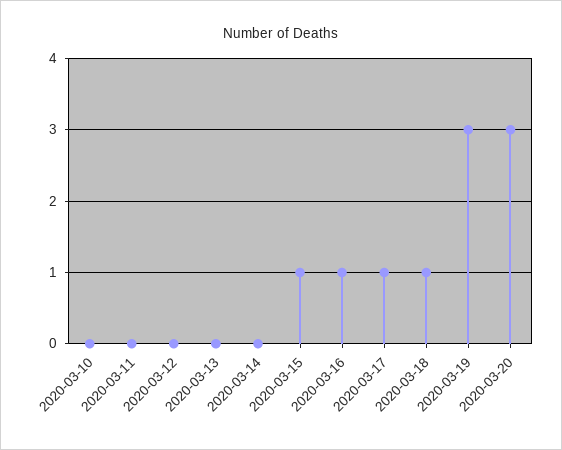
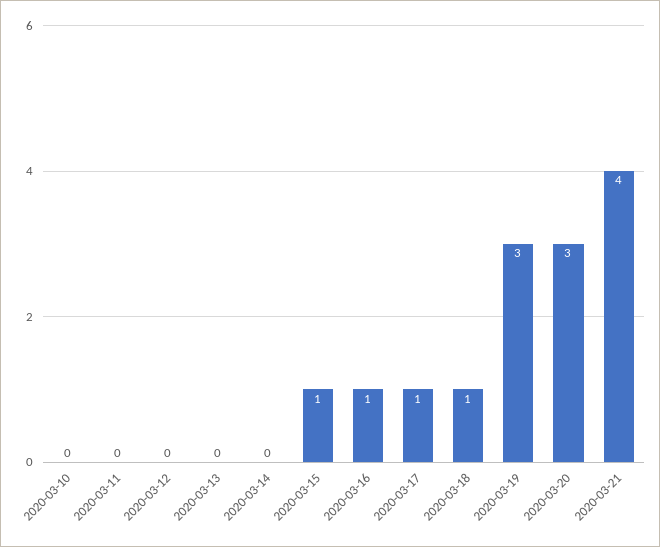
2020-03-21: none -> 4

